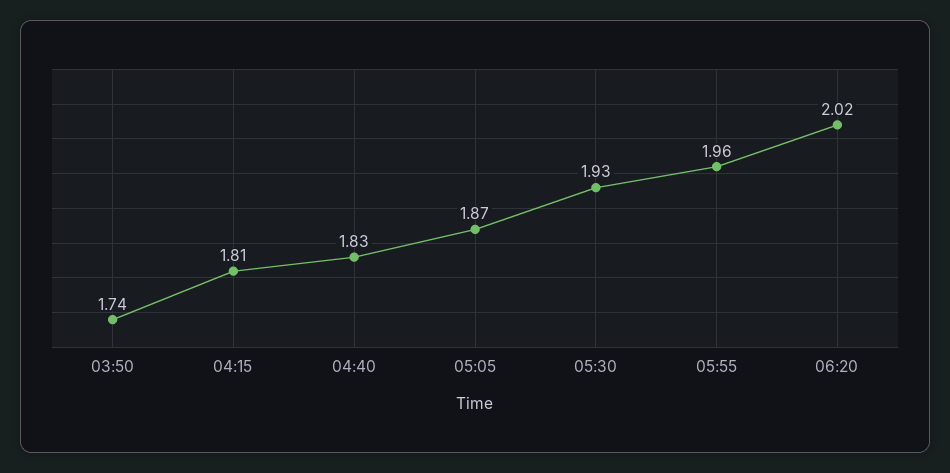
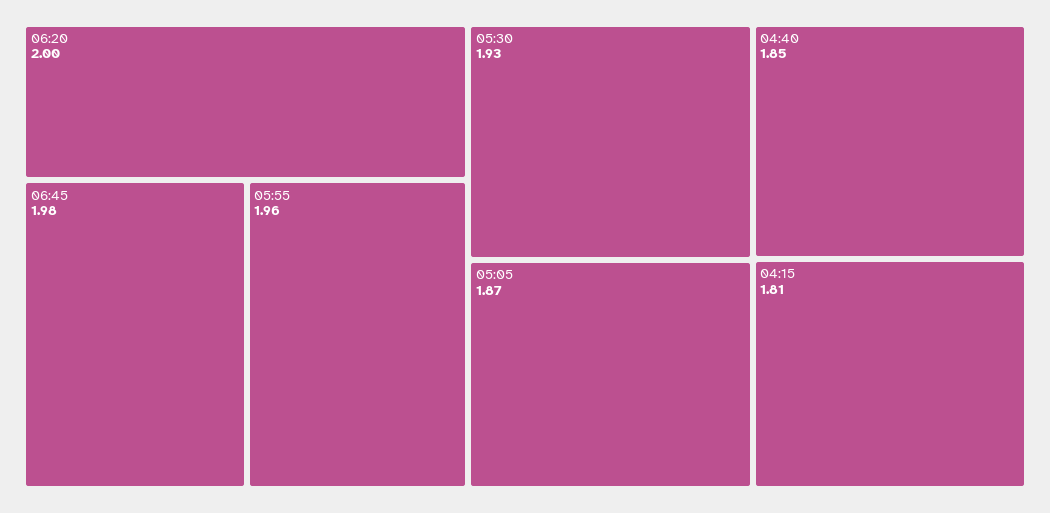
03:50: 1.74 -> none
04:40: 1.83 -> 1.85
06:20: 2.02 -> 2
06:45: none -> 1.98

